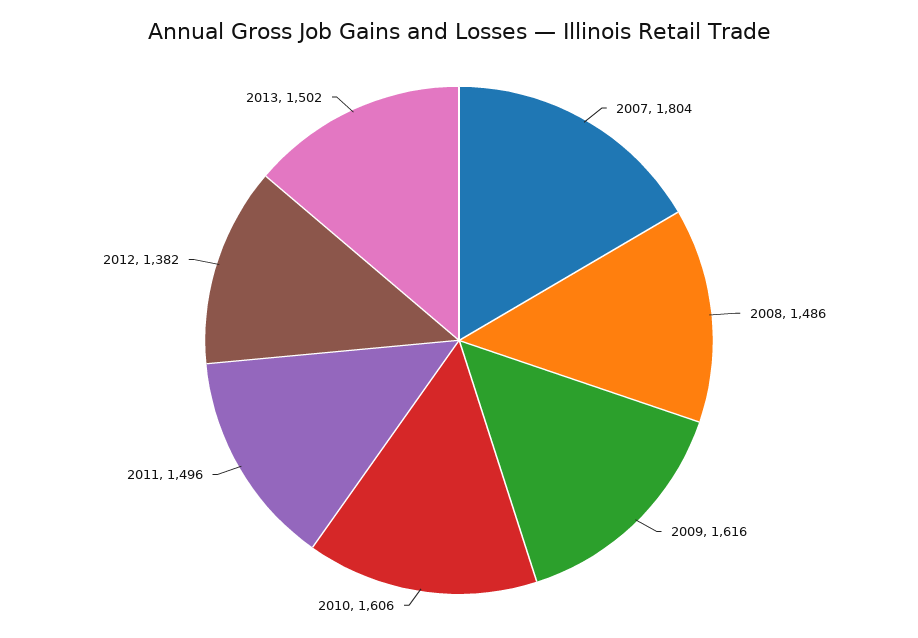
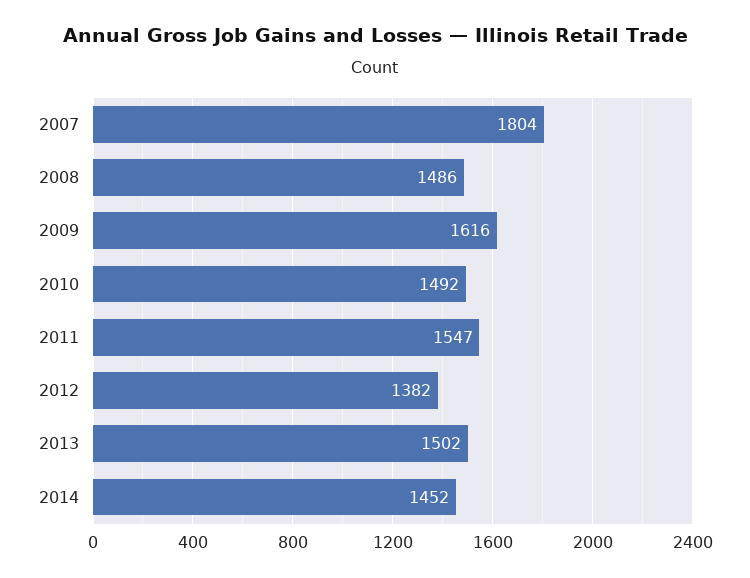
2010: 1606 -> 1492
2011: 1496 -> 1547
2014: none -> 1452

